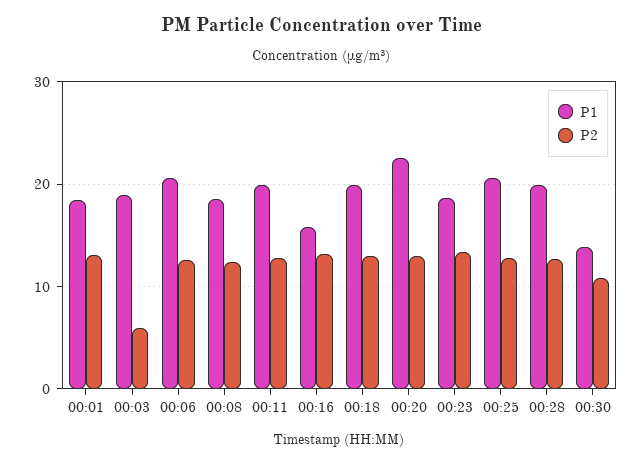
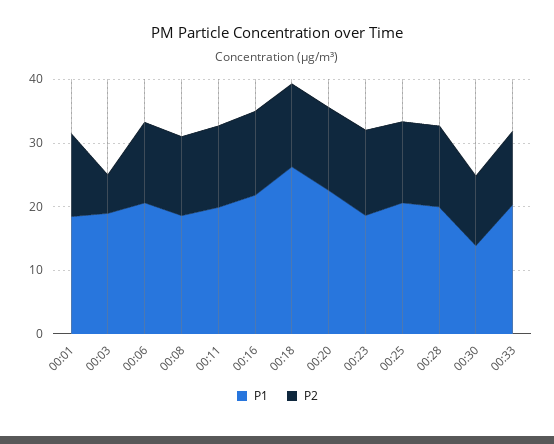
P1, 00:16: 16 -> 22
P1, 00:18: 20 -> 26
P1, 00:33: none -> 20
P2, 00:33: none -> 12

